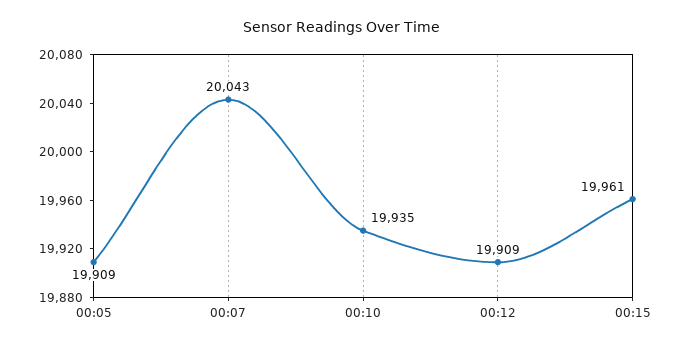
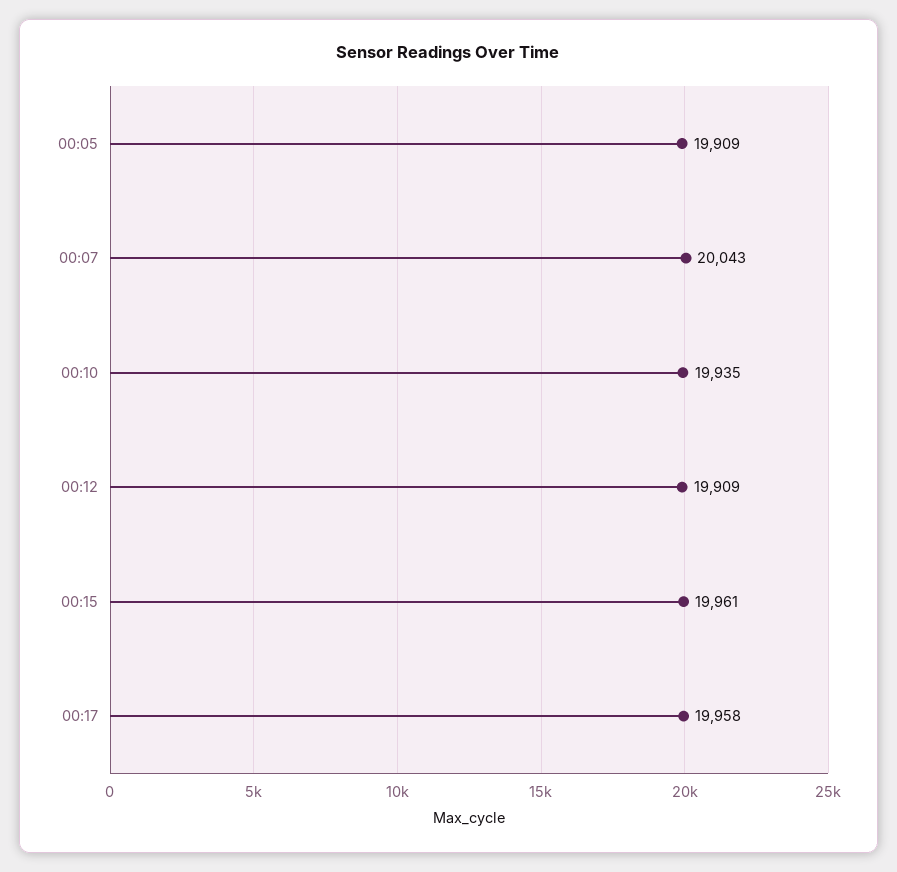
00:17: none -> 19958

